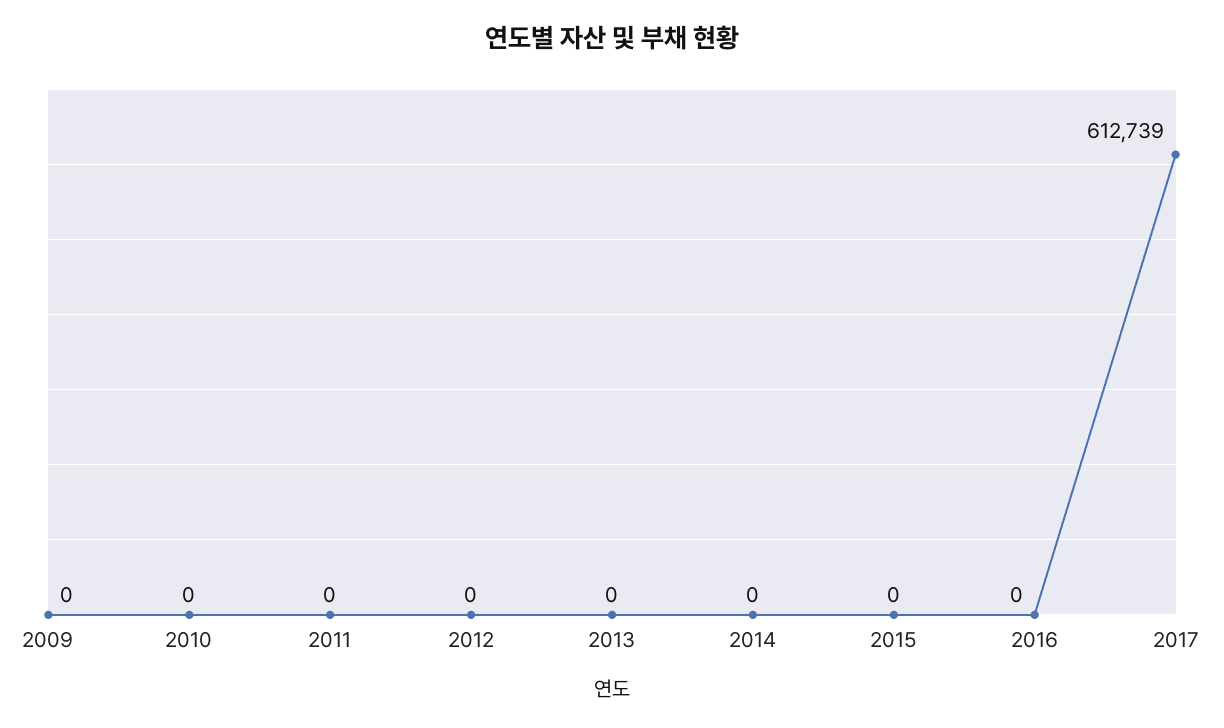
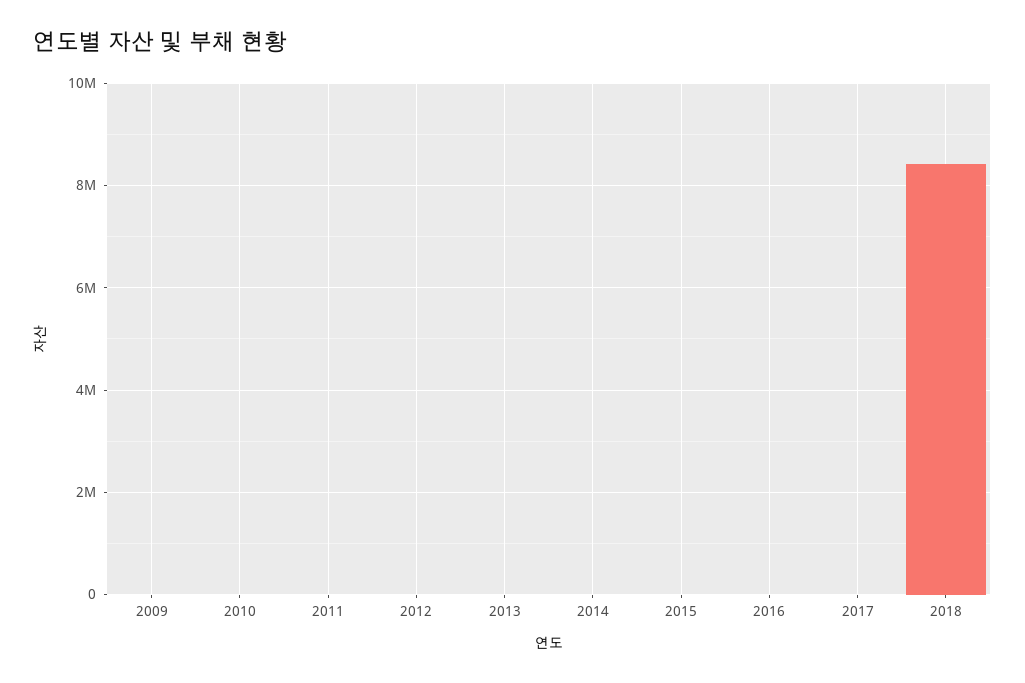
2017: 612739 -> 0
2018: none -> 8400000

